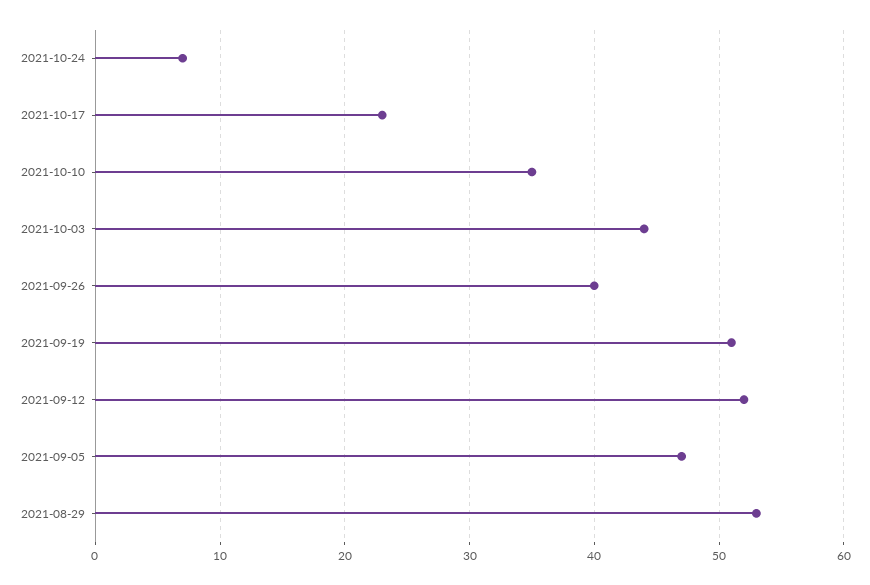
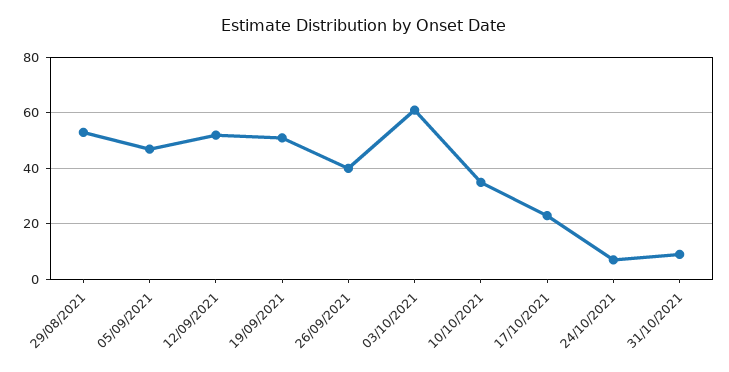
2021-10-03: 44 -> 60
31/10/2021: none -> 10

